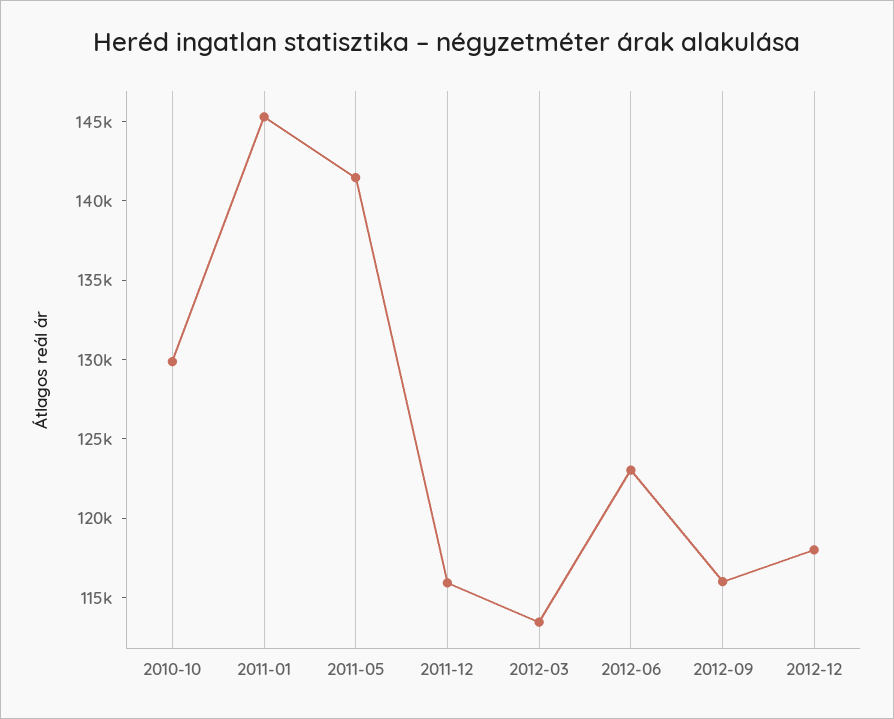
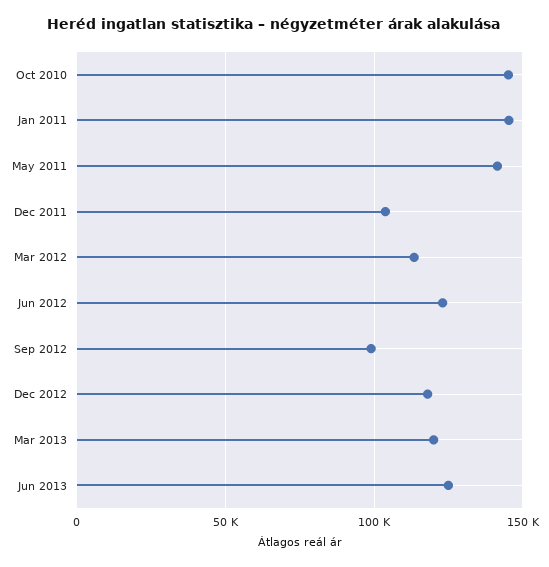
2010-10: 130000 -> 145000
2011-12: 116000 -> 105000
2012-09: 116000 -> 100000
Mar 2013: none -> 120000
Jun 2013: none -> 125000

